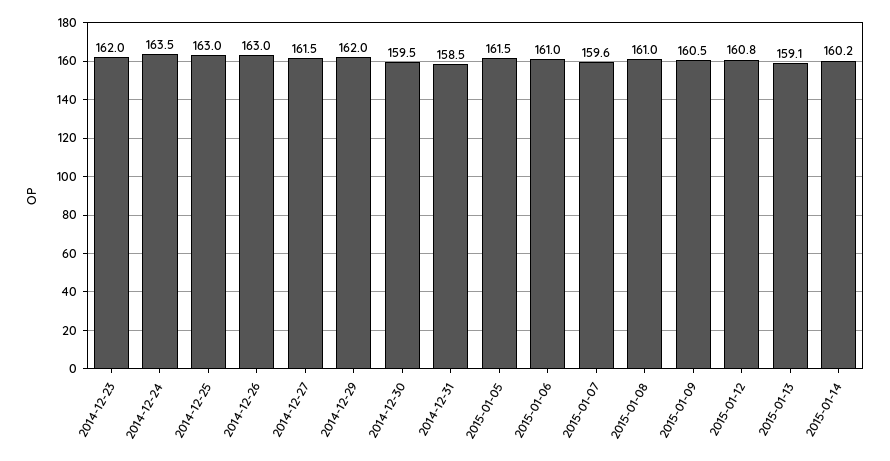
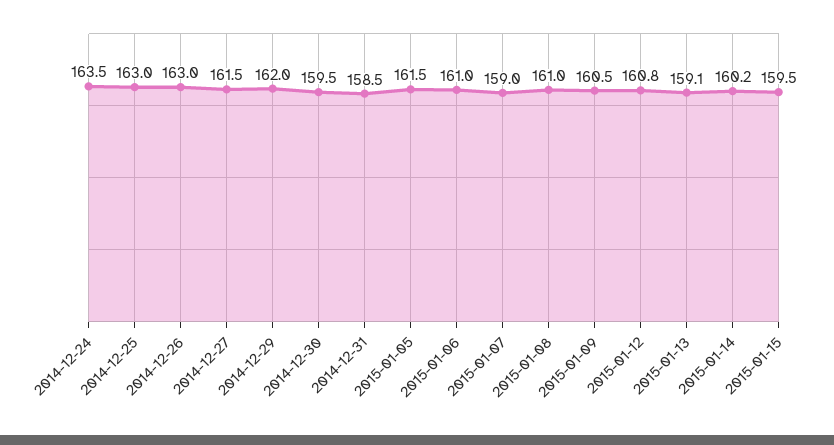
2014-12-23: 162 -> none
2015-01-07: 159.6 -> 159
2015-01-15: none -> 159.5

